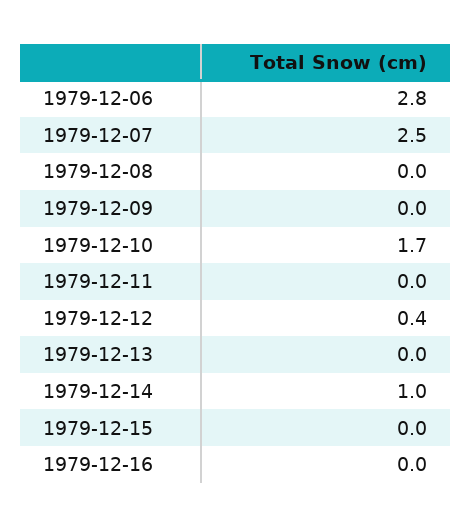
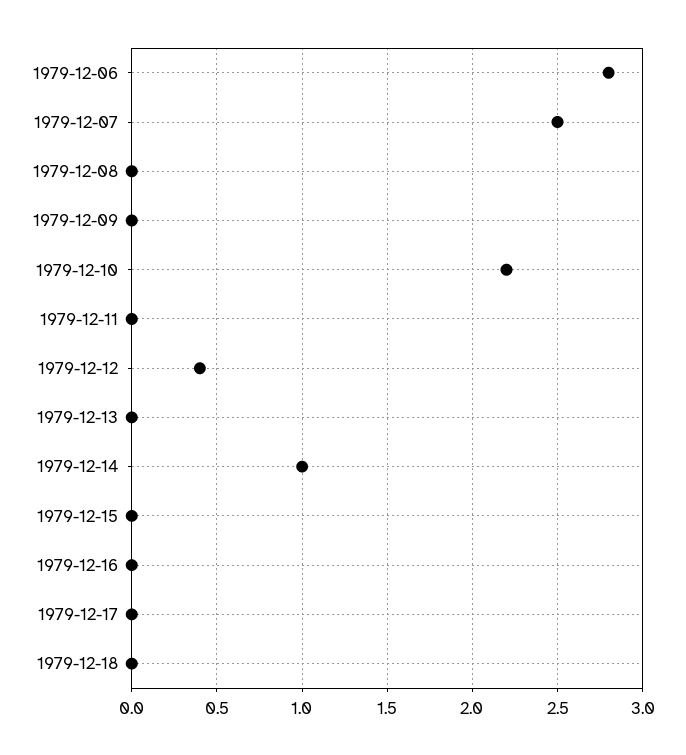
1979-12-10: 1.7 -> 2.2
1979-12-17: none -> 0
1979-12-18: none -> 0

